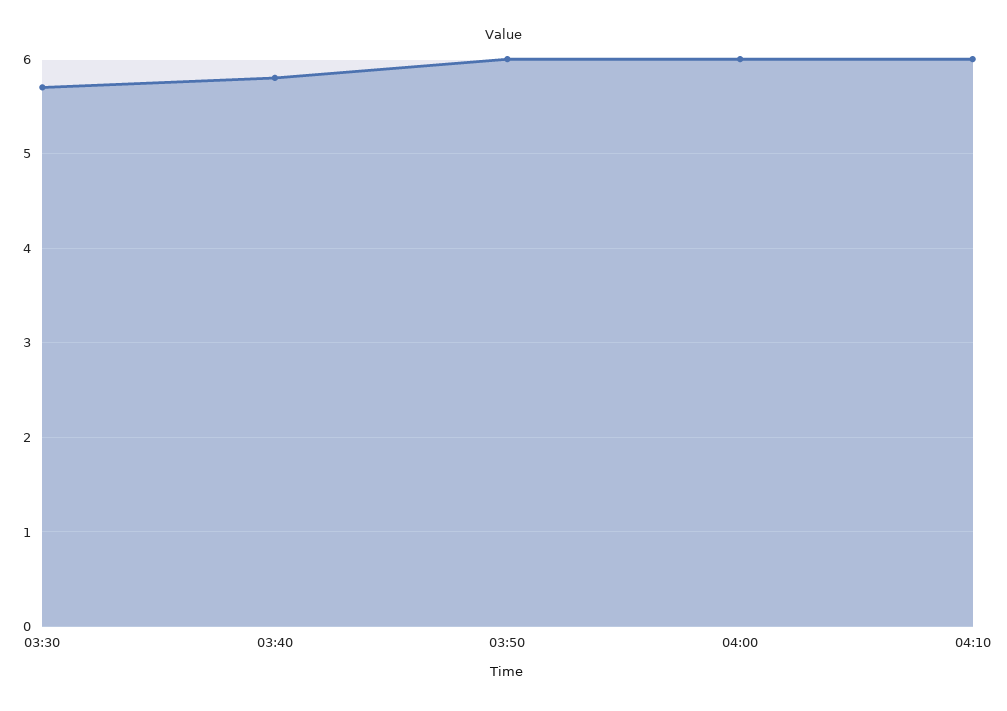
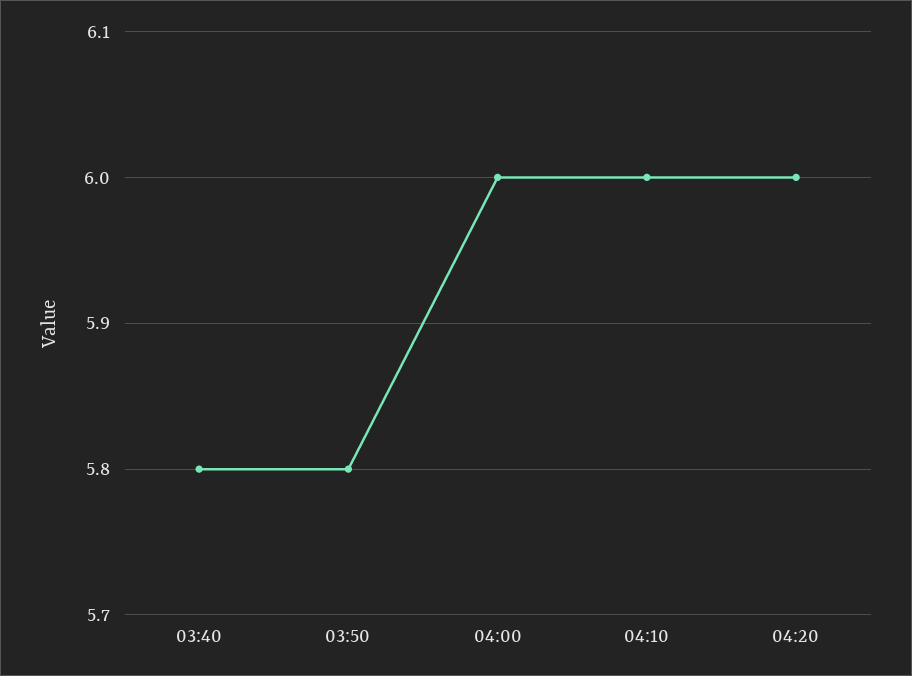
03:30: 5.7 -> none
03:50: 6 -> 5.8
04:20: none -> 6

